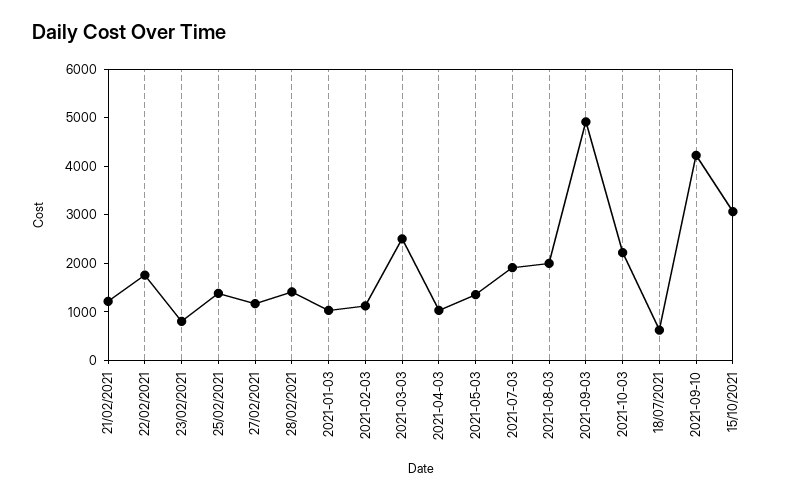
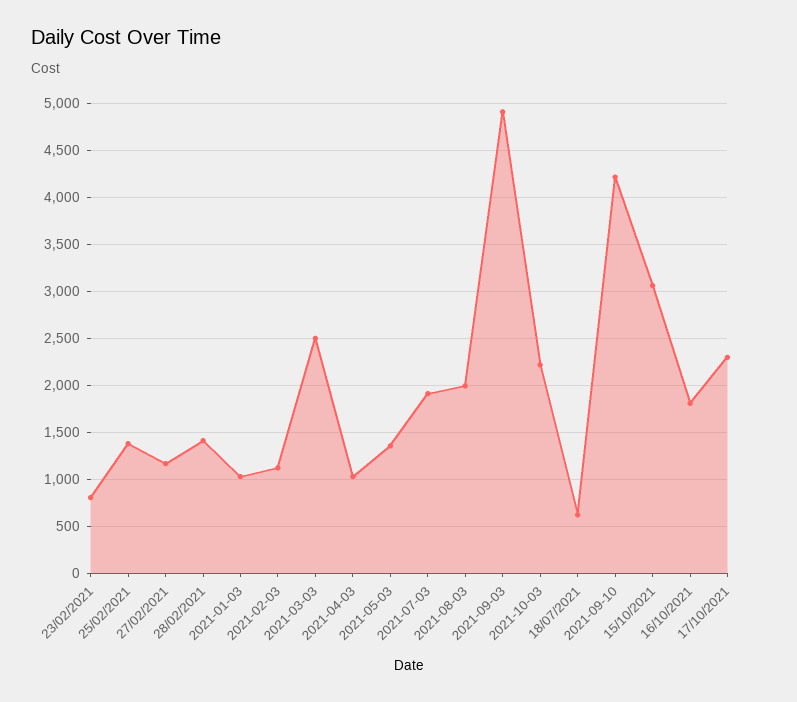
21/02/2021: 1200 -> none
22/02/2021: 1800 -> none
16/10/2021: none -> 1800
17/10/2021: none -> 2300

